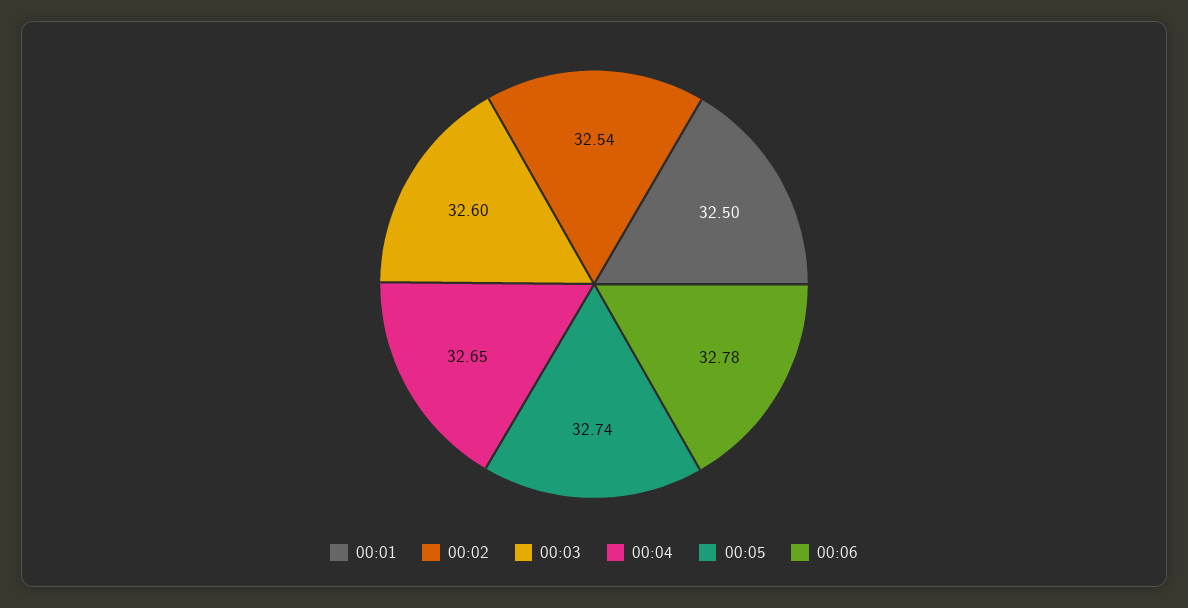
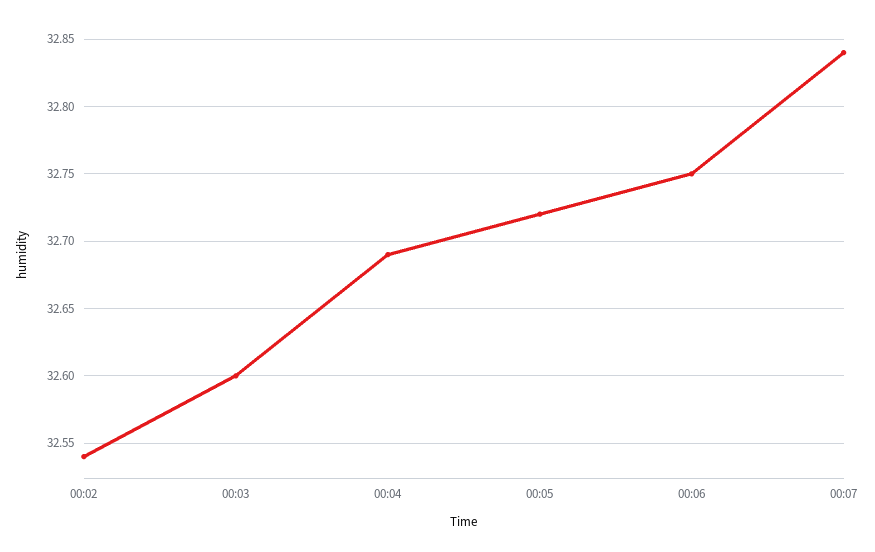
00:01: 32.5 -> none
00:04: 32.65 -> 32.69
00:05: 32.74 -> 32.72
00:06: 32.78 -> 32.75
00:07: none -> 32.84

